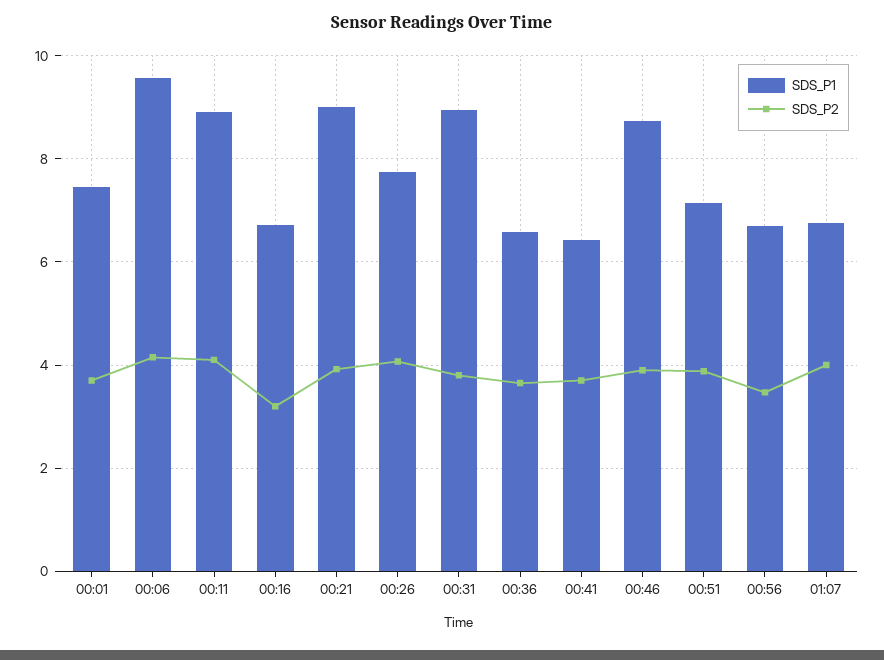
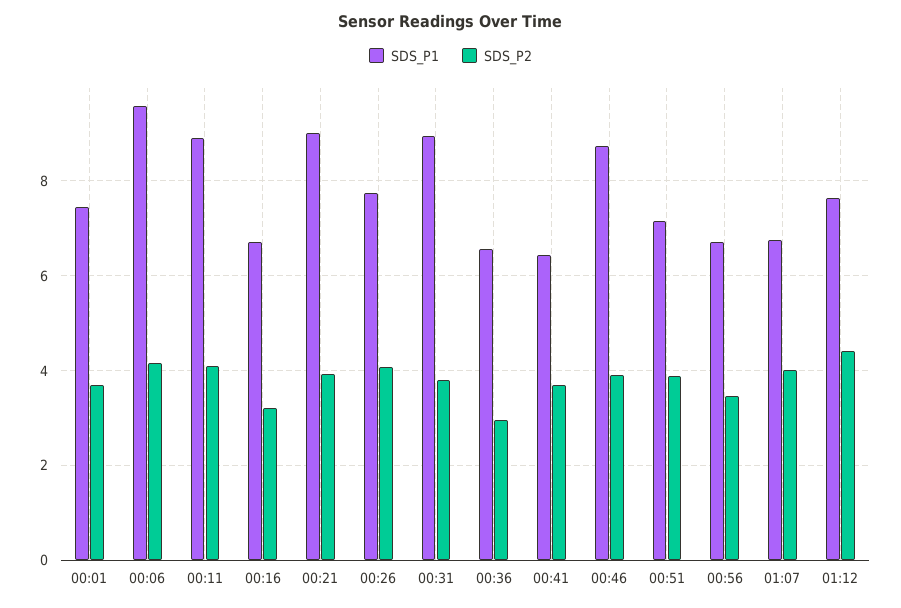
SDS_P2, 00:36: 3.6 -> 3
SDS_P1, 01:12: none -> 7.6
SDS_P2, 01:12: none -> 4.4

